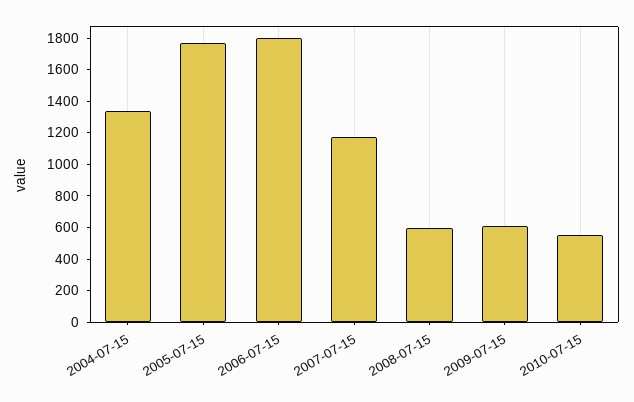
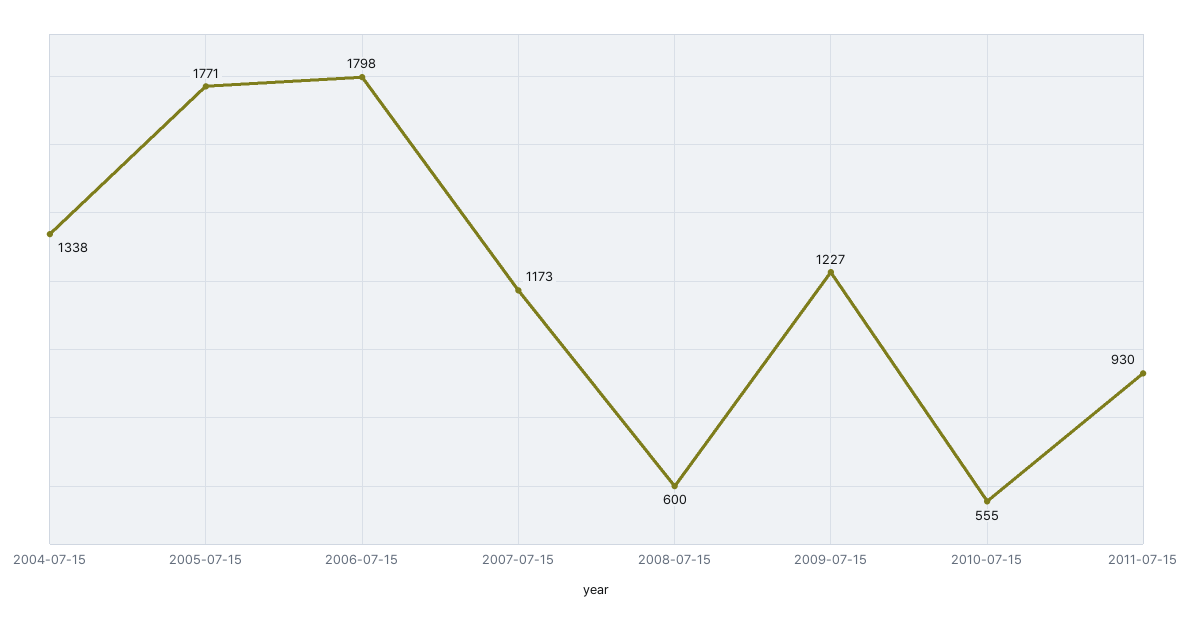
2009-07-15: 600 -> 1227
2011-07-15: none -> 930

